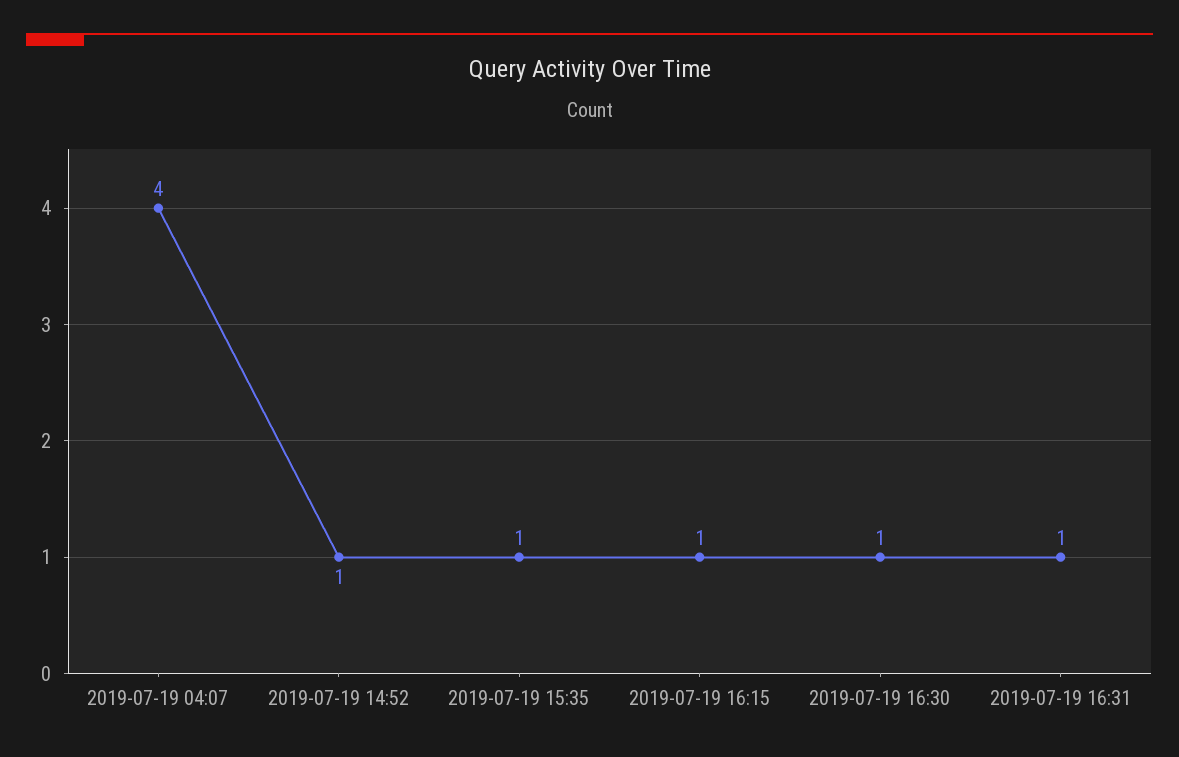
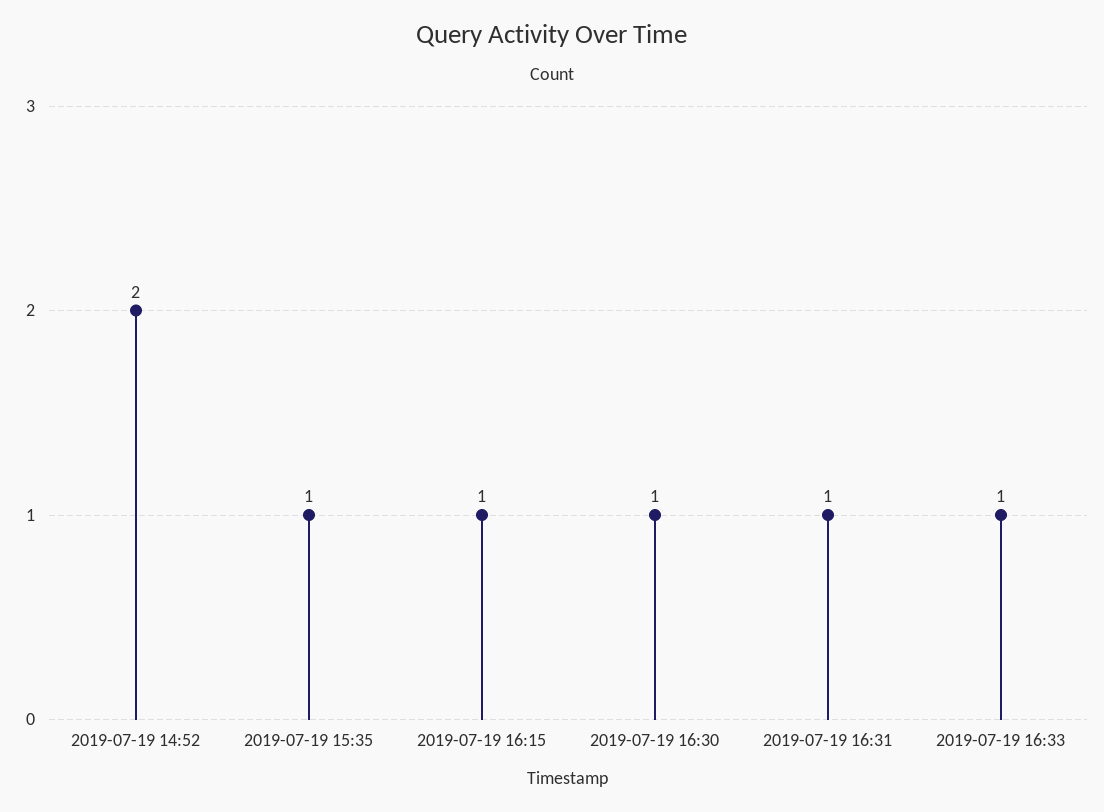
2019-07-19 04:07: 4 -> none
2019-07-19 14:52: 1 -> 2
2019-07-19 16:33: none -> 1

